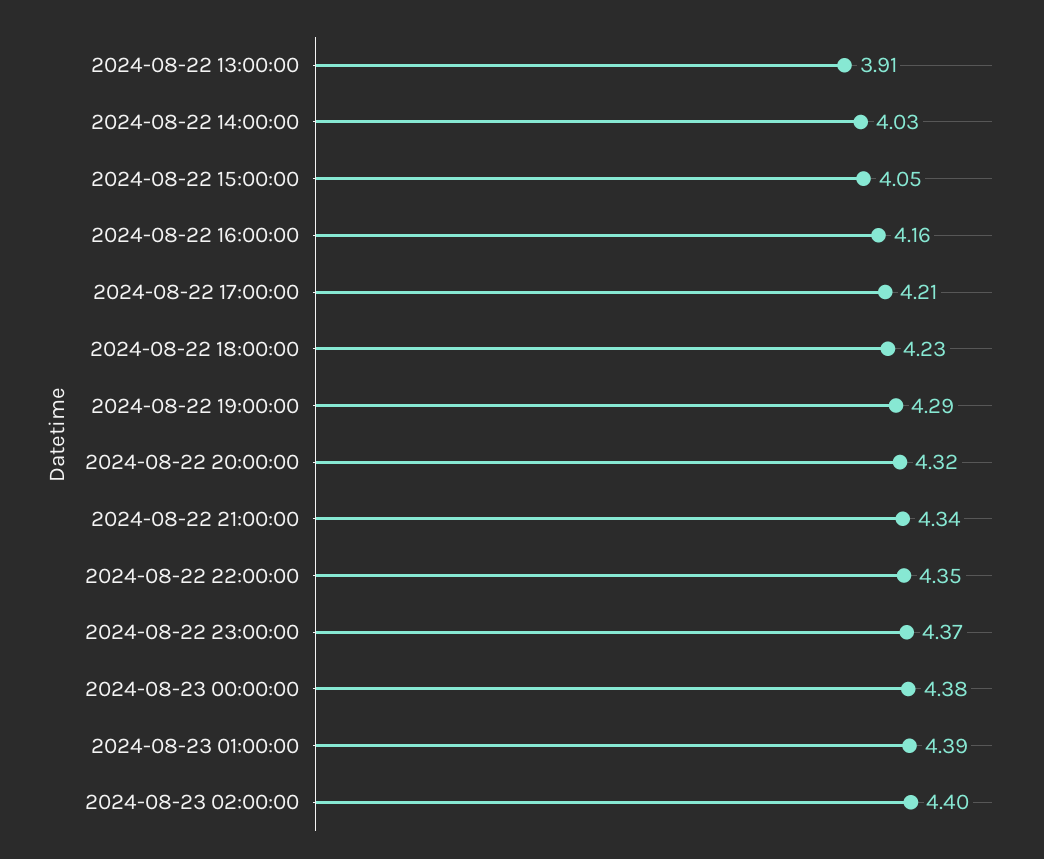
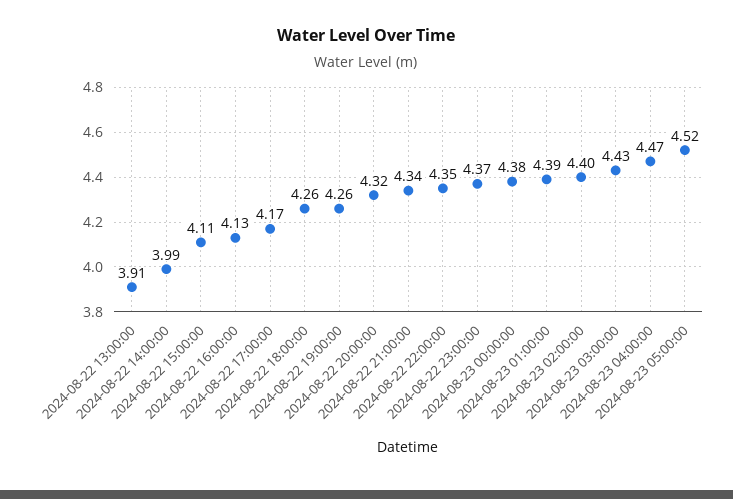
2024-08-22 14:00:00: 4.03 -> 3.99
2024-08-22 15:00:00: 4.05 -> 4.11
2024-08-22 16:00:00: 4.16 -> 4.13
2024-08-22 17:00:00: 4.21 -> 4.17
2024-08-22 18:00:00: 4.23 -> 4.26
2024-08-22 19:00:00: 4.29 -> 4.26
2024-08-23 03:00:00: none -> 4.43
2024-08-23 04:00:00: none -> 4.47
2024-08-23 05:00:00: none -> 4.52

